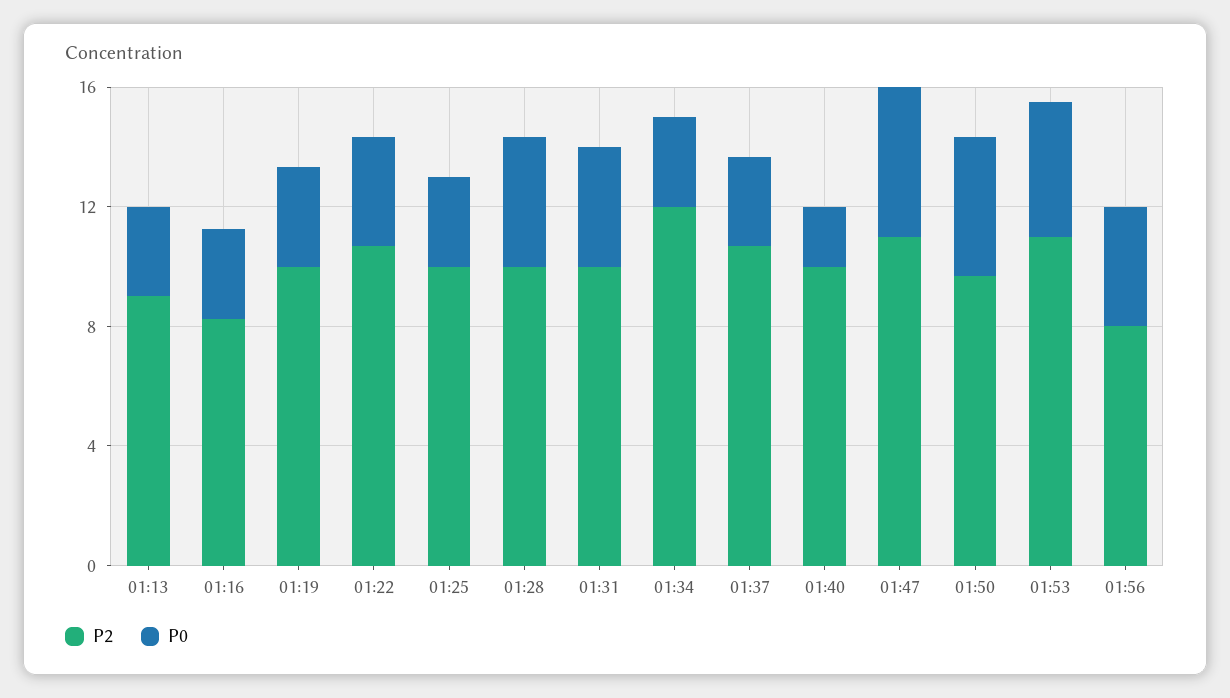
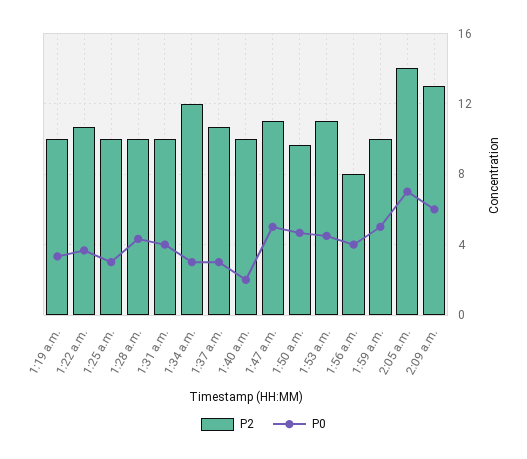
P2, 01:13: 9 -> none
P0, 01:13: 3 -> none
P2, 01:16: 8 -> none
P0, 01:16: 3 -> none
P2, 1:59 a.m.: none -> 10
P0, 1:59 a.m.: none -> 5
P2, 2:05 a.m.: none -> 14
P0, 2:05 a.m.: none -> 7
P2, 2:09 a.m.: none -> 13
P0, 2:09 a.m.: none -> 6

